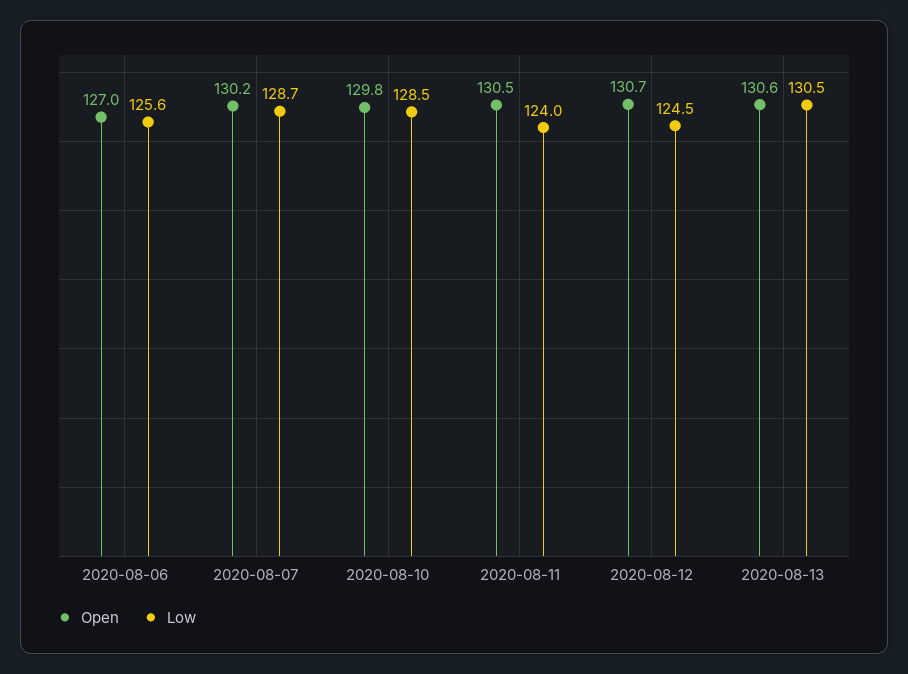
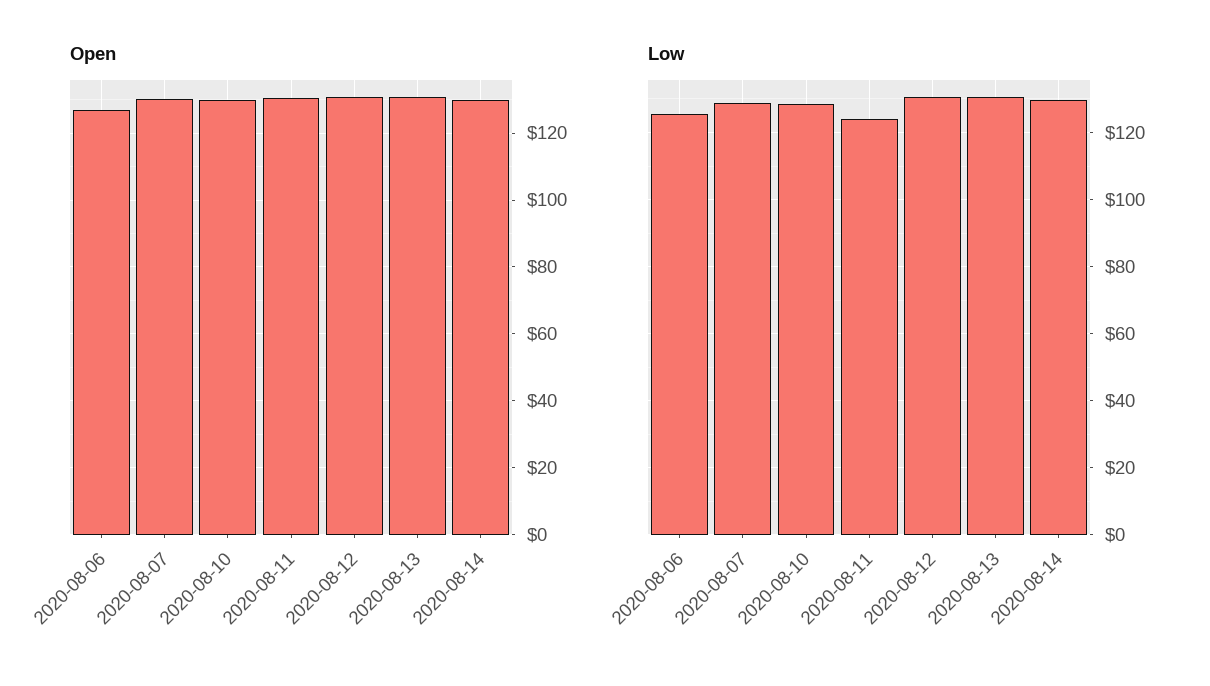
Low, 2020-08-12: 124.5 -> 130
Open, 2020-08-14: none -> 130
Low, 2020-08-14: none -> 130

